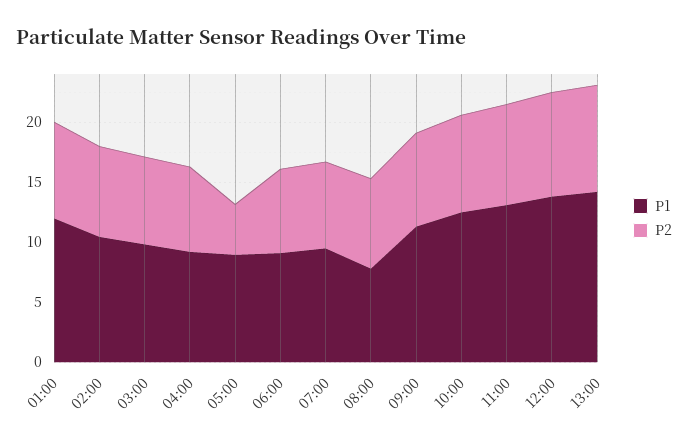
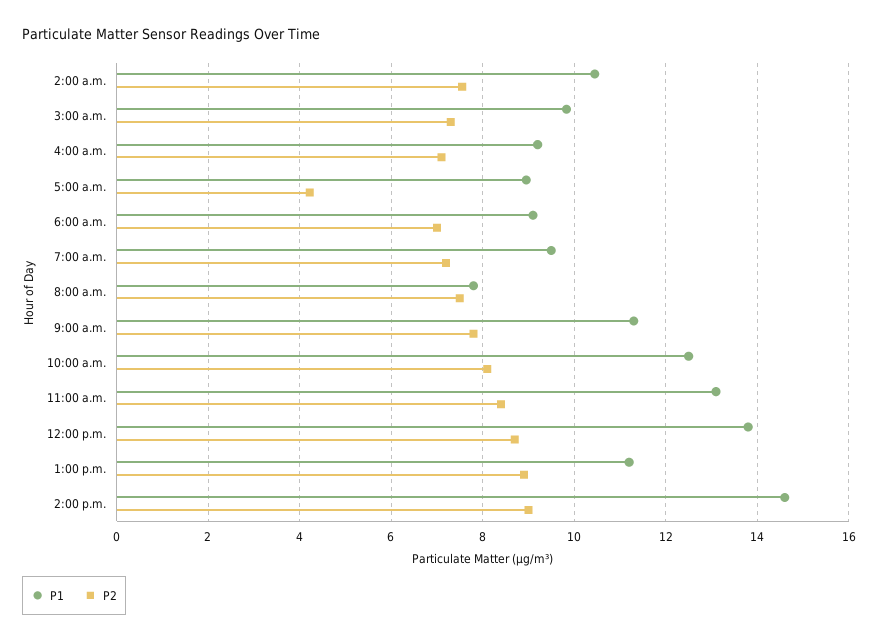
P1, 01:00: 12 -> none
P2, 01:00: 8 -> none
P1, 13:00: 14 -> 11.2
P1, 2:00 p.m.: none -> 14.6
P2, 2:00 p.m.: none -> 9

